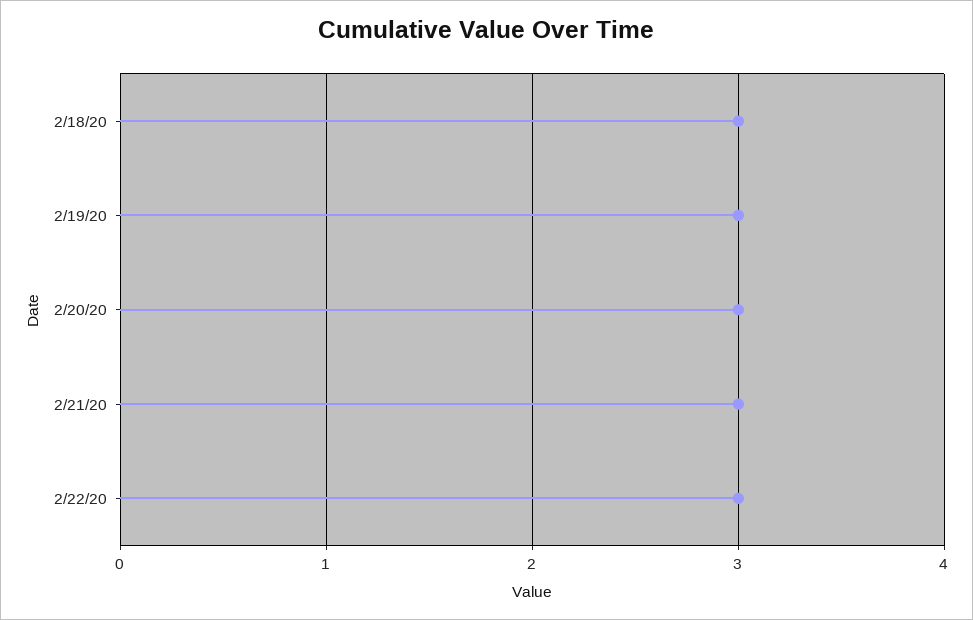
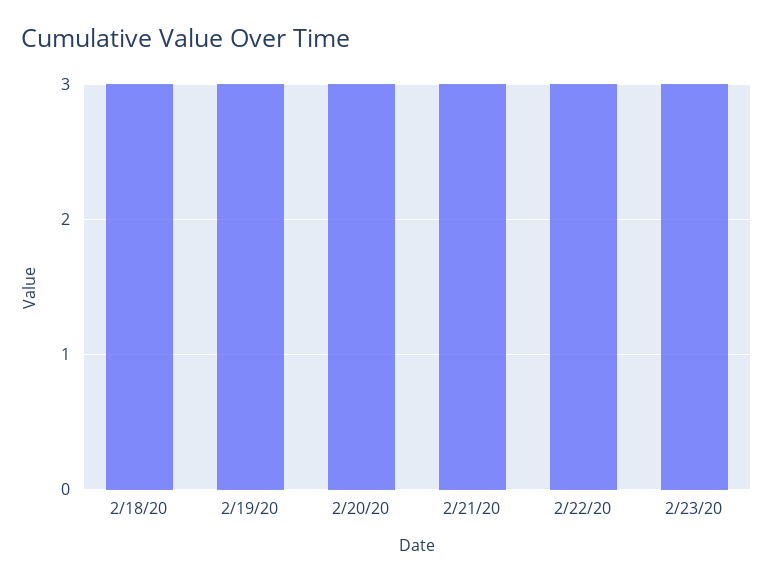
2/23/20: none -> 3

